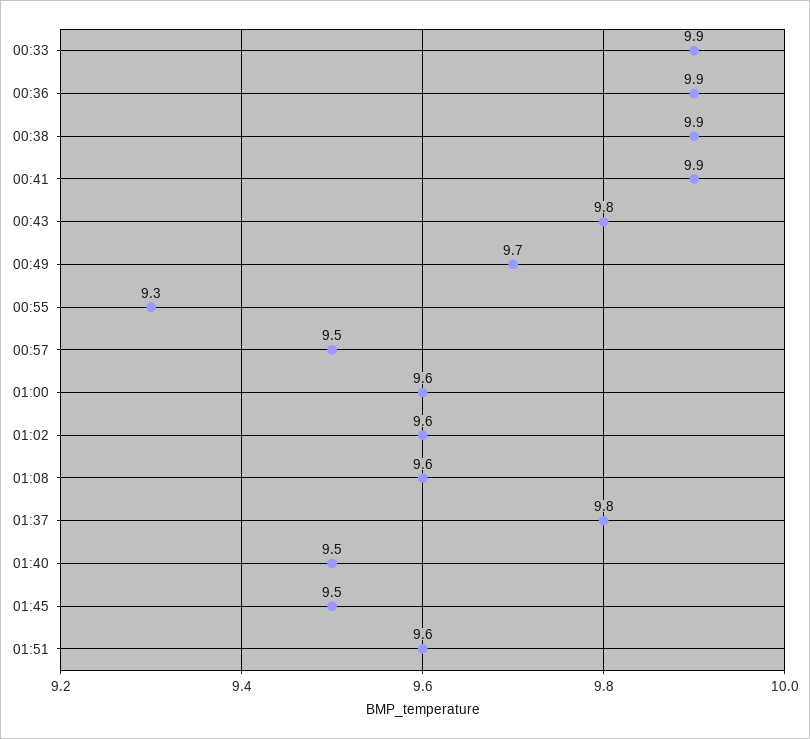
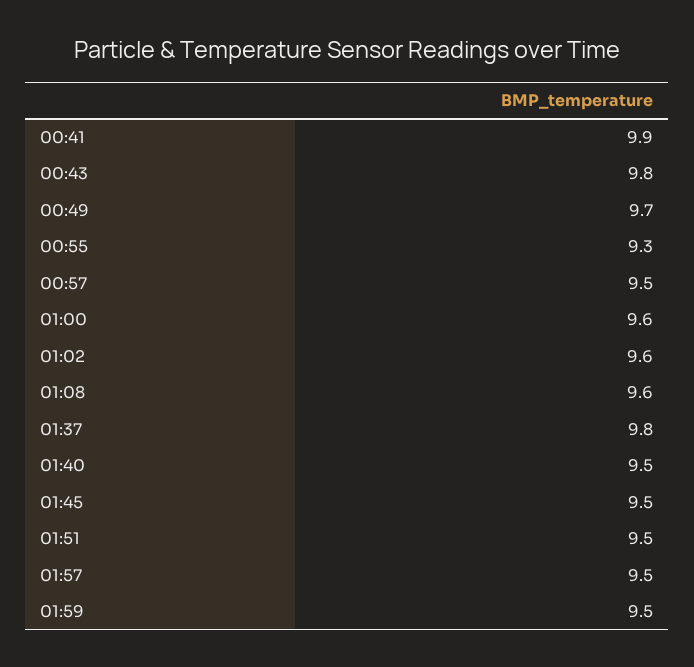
00:33: 9.9 -> none
00:36: 9.9 -> none
00:38: 9.9 -> none
01:51: 9.6 -> 9.5
01:57: none -> 9.5
01:59: none -> 9.5

